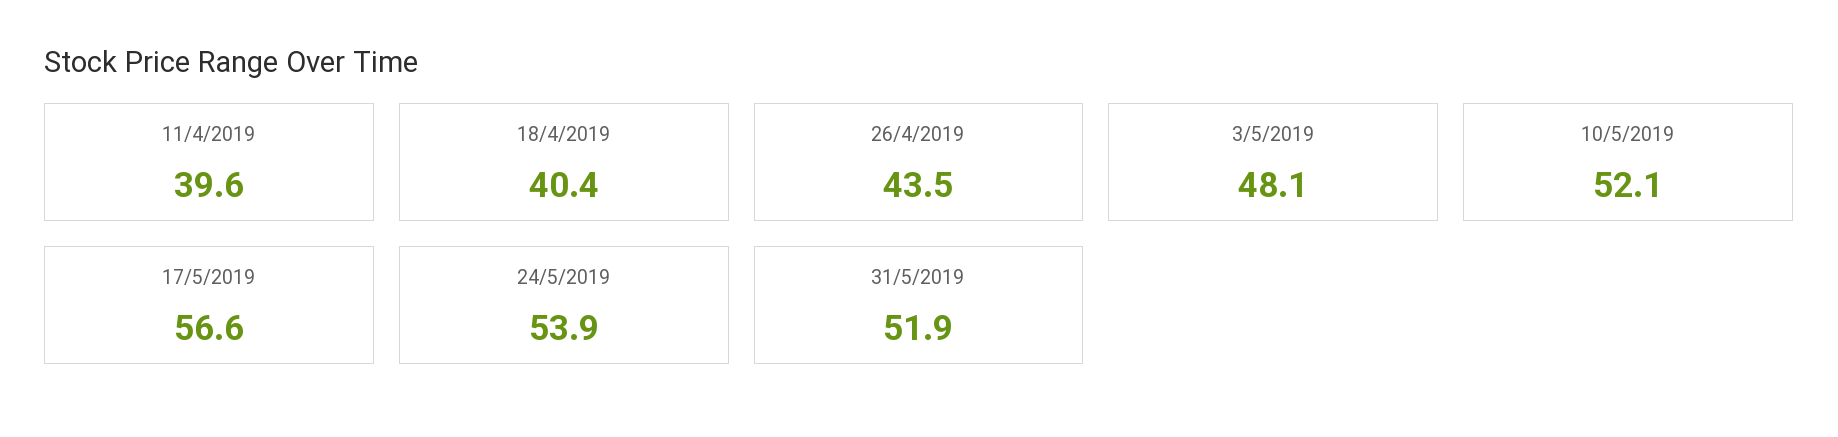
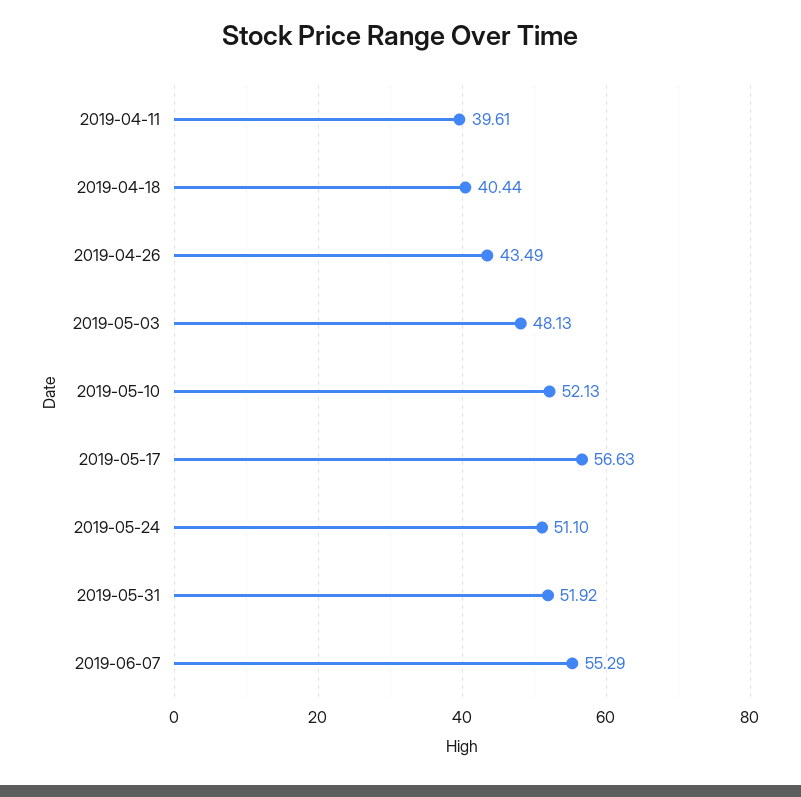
24/5/2019: 53.9 -> 51.1
2019-06-07: none -> 55.29

